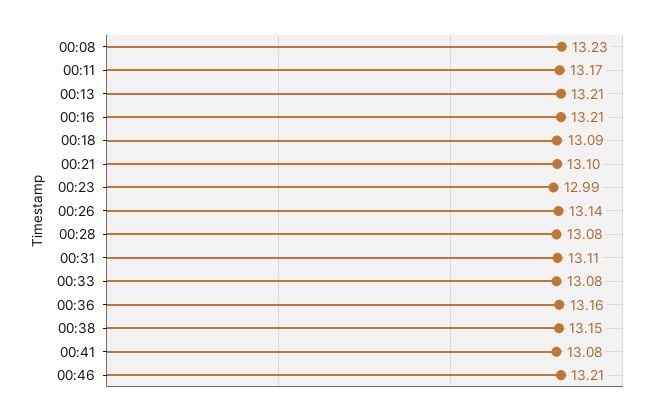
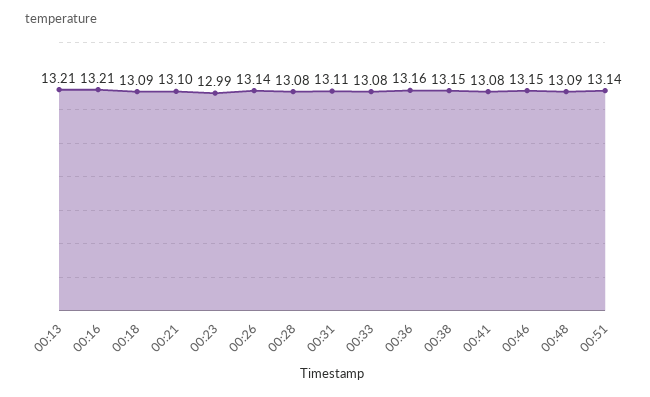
00:08: 13.23 -> none
00:11: 13.17 -> none
00:46: 13.21 -> 13.15
00:48: none -> 13.09
00:51: none -> 13.14

